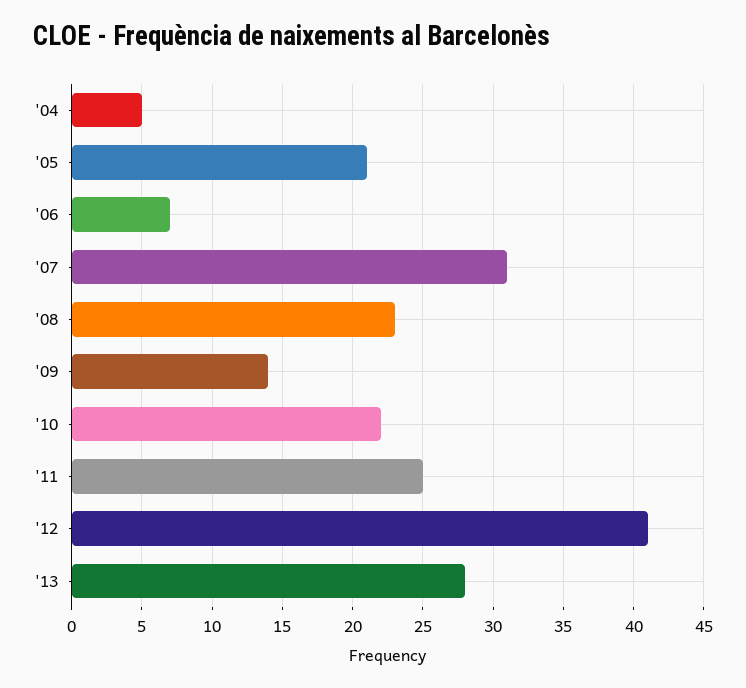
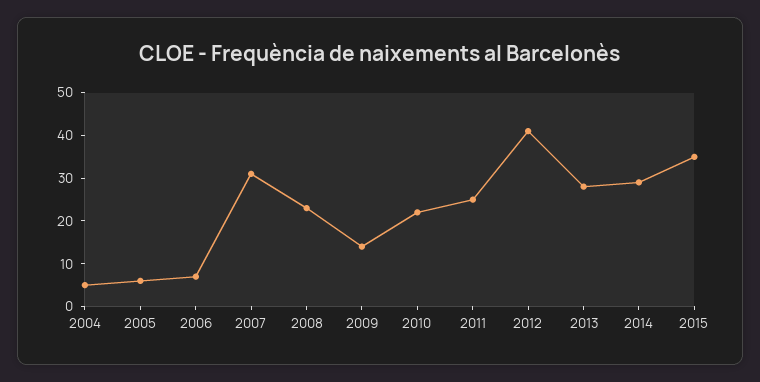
'05: 21 -> 5
2014: none -> 30
2015: none -> 35

